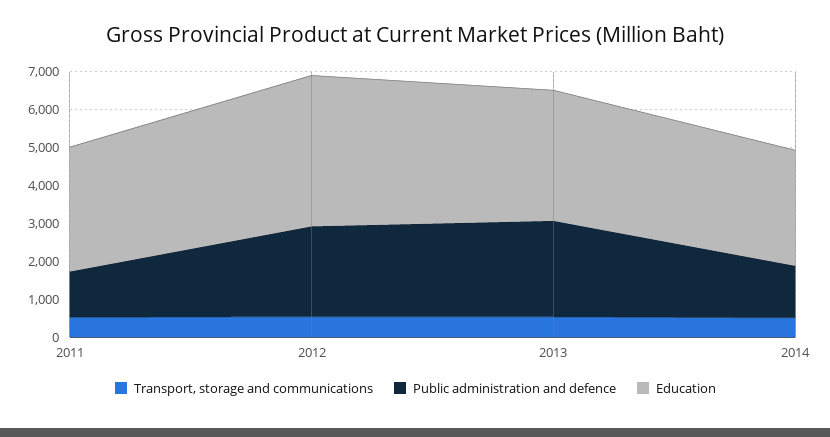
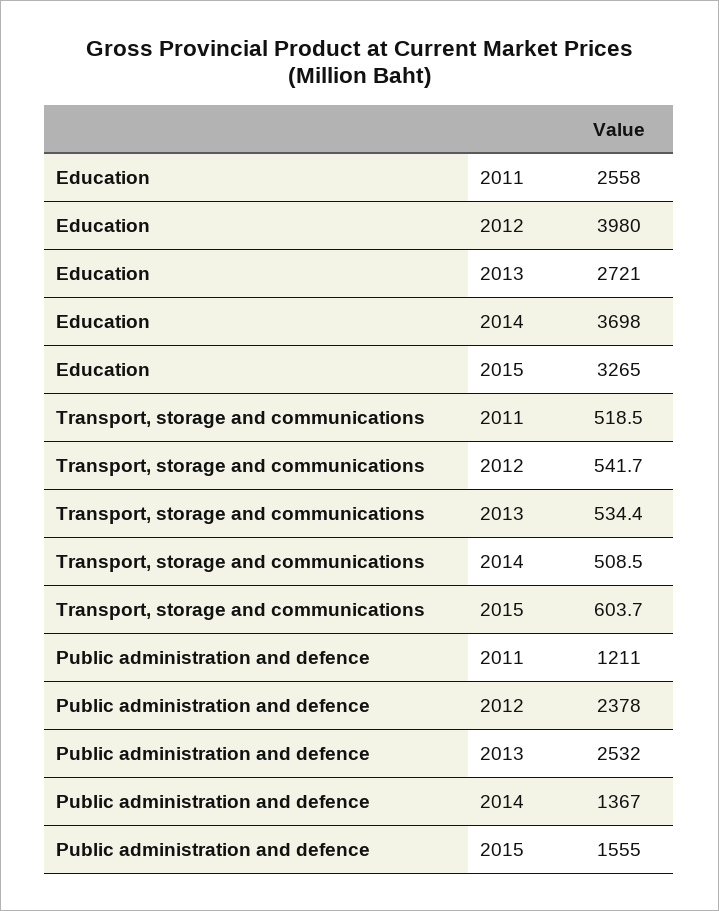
Education, 2011: 3250 -> 2558
Education, 2013: 3500 -> 2721
Education, 2014: 3000 -> 3698
Education, 2015: none -> 3265
Transport, storage and communications, 2015: none -> 603.7
Public administration and defence, 2015: none -> 1555

